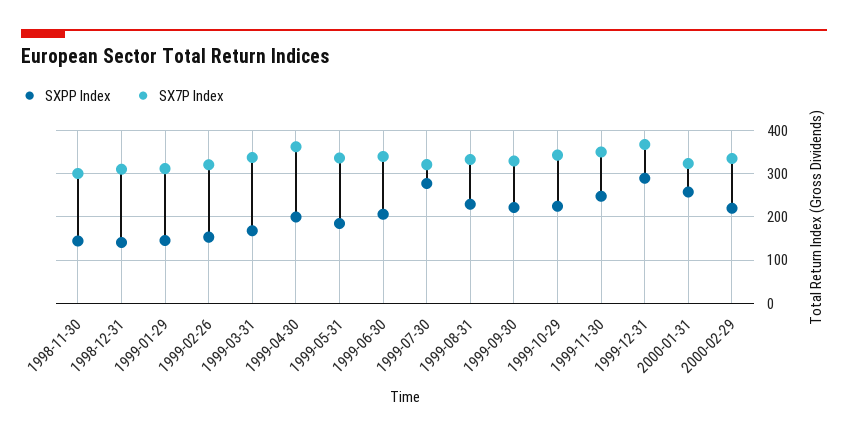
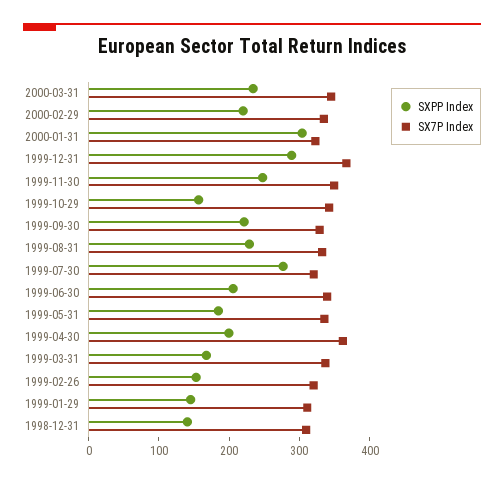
SXPP Index, 1998-11-30: 140 -> none
SX7P Index, 1998-11-30: 300 -> none
SXPP Index, 1999-10-29: 220 -> 160
SXPP Index, 2000-01-31: 260 -> 300
SXPP Index, 2000-03-31: none -> 240
SX7P Index, 2000-03-31: none -> 340

